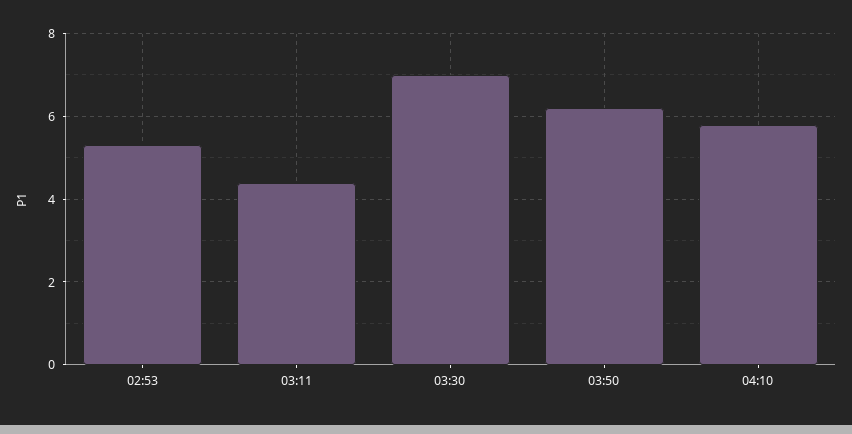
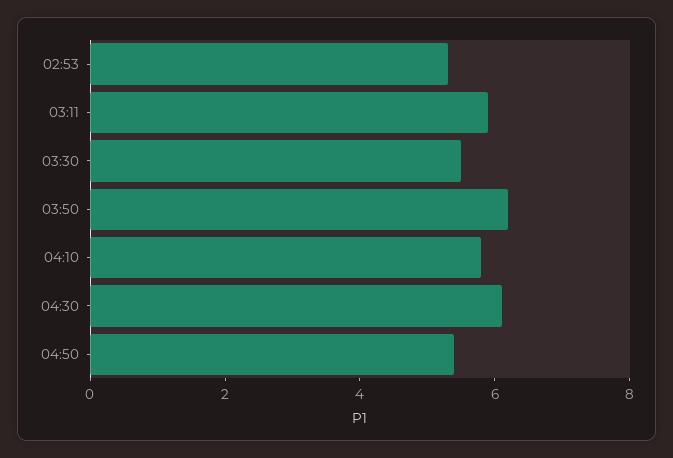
03:11: 4.5 -> 6
03:30: 7 -> 5.5
04:30: none -> 6
04:50: none -> 5.5

